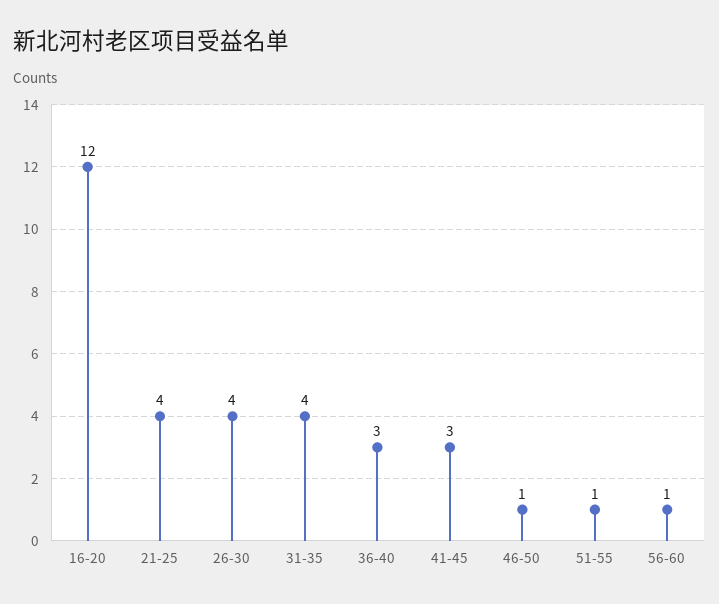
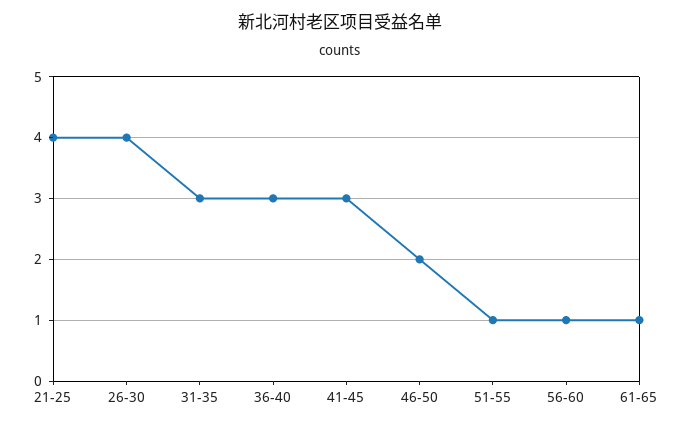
16-20: 12 -> none
31-35: 4 -> 3
46-50: 1 -> 2
61-65: none -> 1

